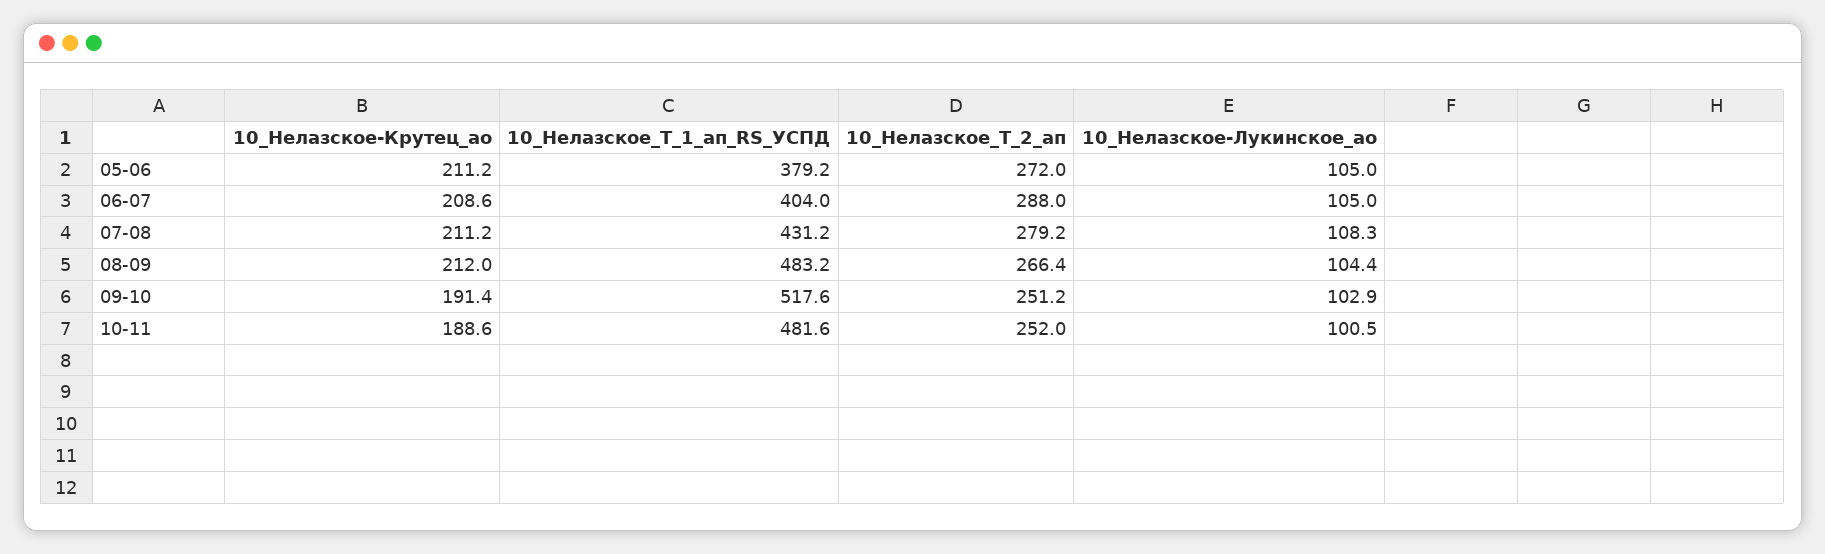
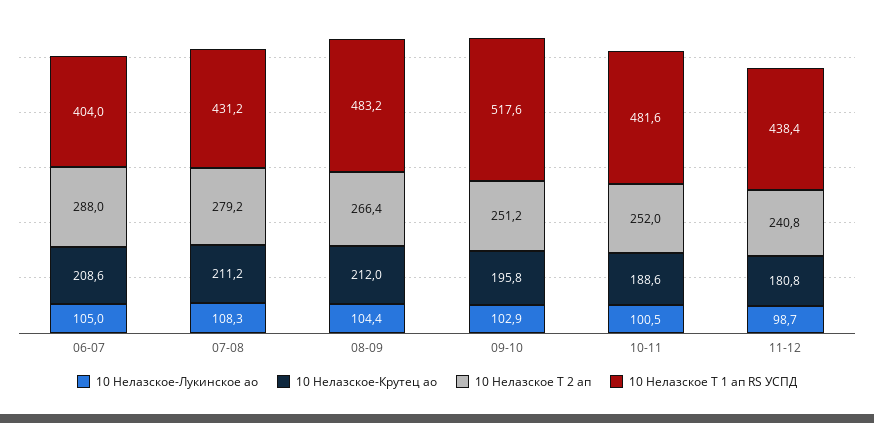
10_Нелазское-Крутец_ао, 05-06: 211.2 -> none
10_Нелазское_Т_1_ап_RS_УСПД, 05-06: 379.2 -> none
10_Нелазское_Т_2_ап, 05-06: 272 -> none
10_Нелазское-Лукинское_ао, 05-06: 105 -> none
10_Нелазское-Крутец_ао, 09-10: 191.4 -> 195.8
10_Нелазское-Лукинское_ао, 11-12: none -> 98.7
10_Нелазское-Крутец_ао, 11-12: none -> 180.8
10_Нелазское_Т_2_ап, 11-12: none -> 240.8
10_Нелазское_Т_1_ап_RS_УСПД, 11-12: none -> 438.4

